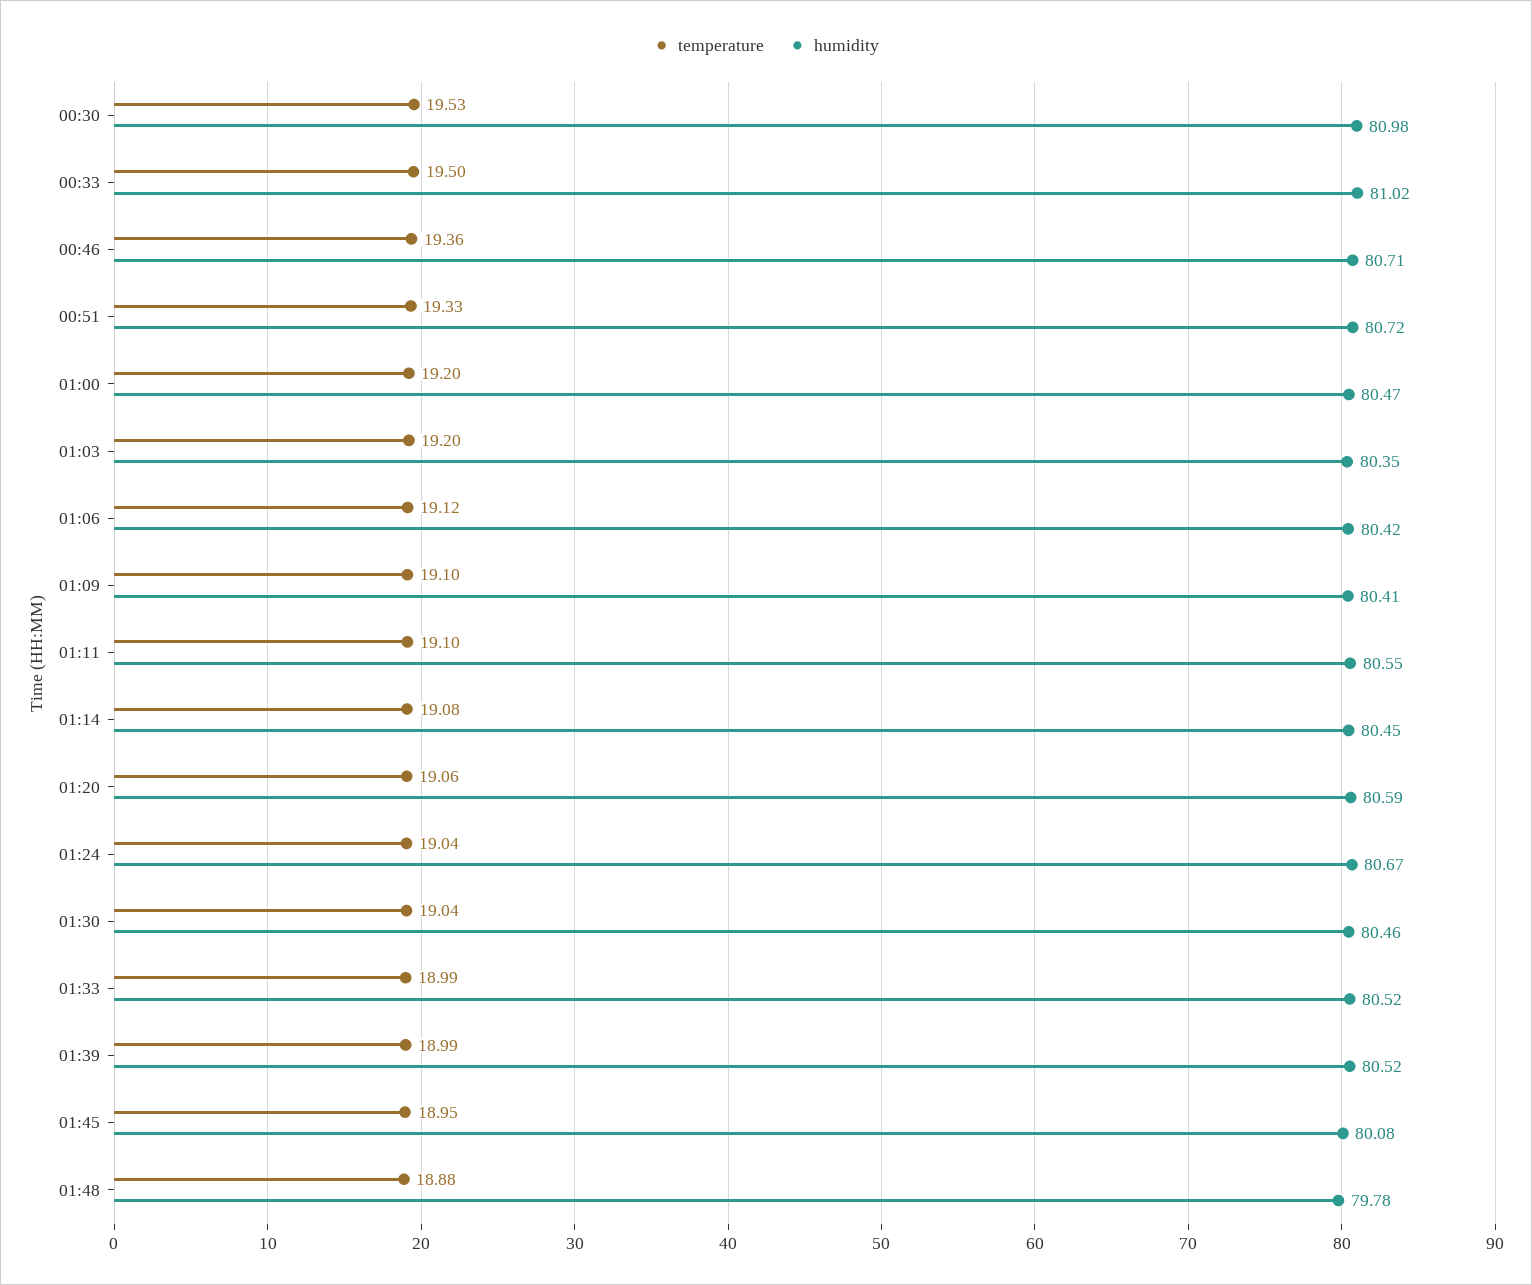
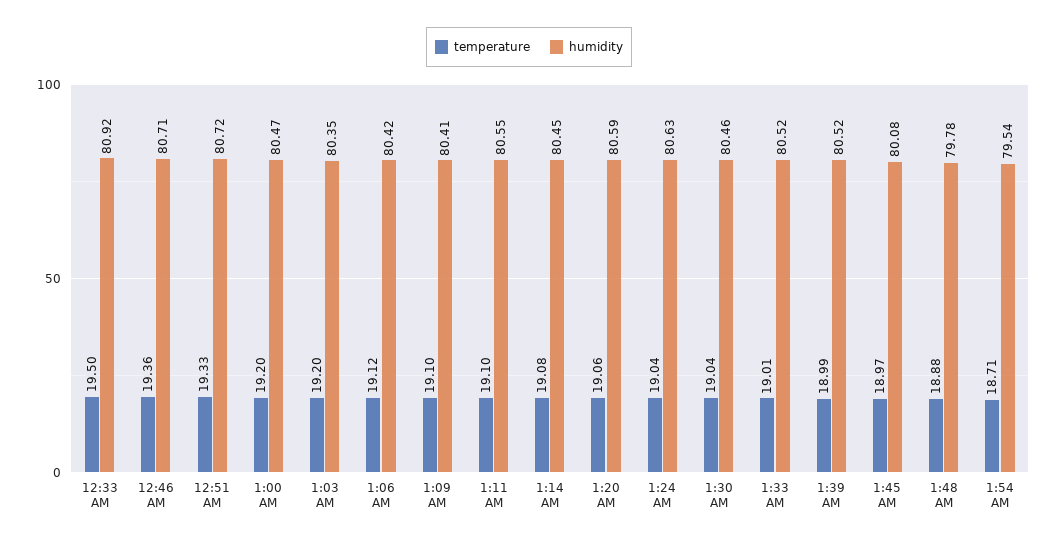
temperature, 00:30: 19.53 -> none
humidity, 00:30: 80.98 -> none
humidity, 00:33: 81.02 -> 80.92
humidity, 01:24: 80.67 -> 80.63
temperature, 01:33: 18.99 -> 19.01
temperature, 01:45: 18.95 -> 18.97
temperature, 1:54 AM: none -> 18.71
humidity, 1:54 AM: none -> 79.54

